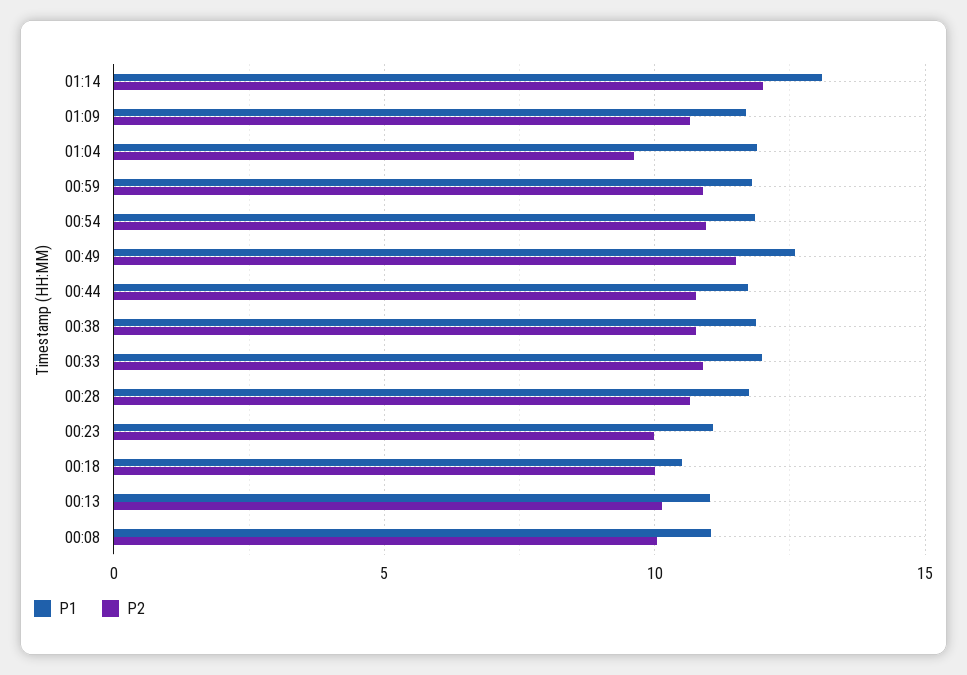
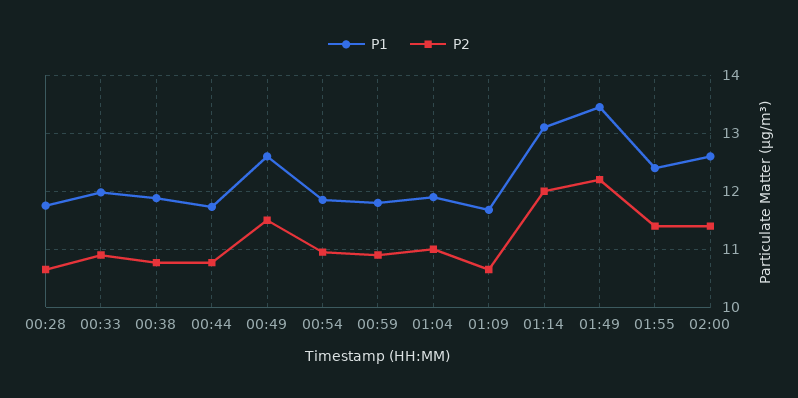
P2, 01:04: 9.5 -> 11
P1, 00:23: 11 -> none
P2, 00:23: 10 -> none
P1, 00:18: 10.5 -> none
P2, 00:18: 10 -> none
P1, 00:13: 11 -> none
P2, 00:13: 10 -> none
P1, 00:08: 11 -> none
P2, 00:08: 10 -> none
P1, 01:49: none -> 13.4
P2, 01:49: none -> 12.2
P1, 01:55: none -> 12.4
P2, 01:55: none -> 11.4
P1, 02:00: none -> 12.6
P2, 02:00: none -> 11.4

